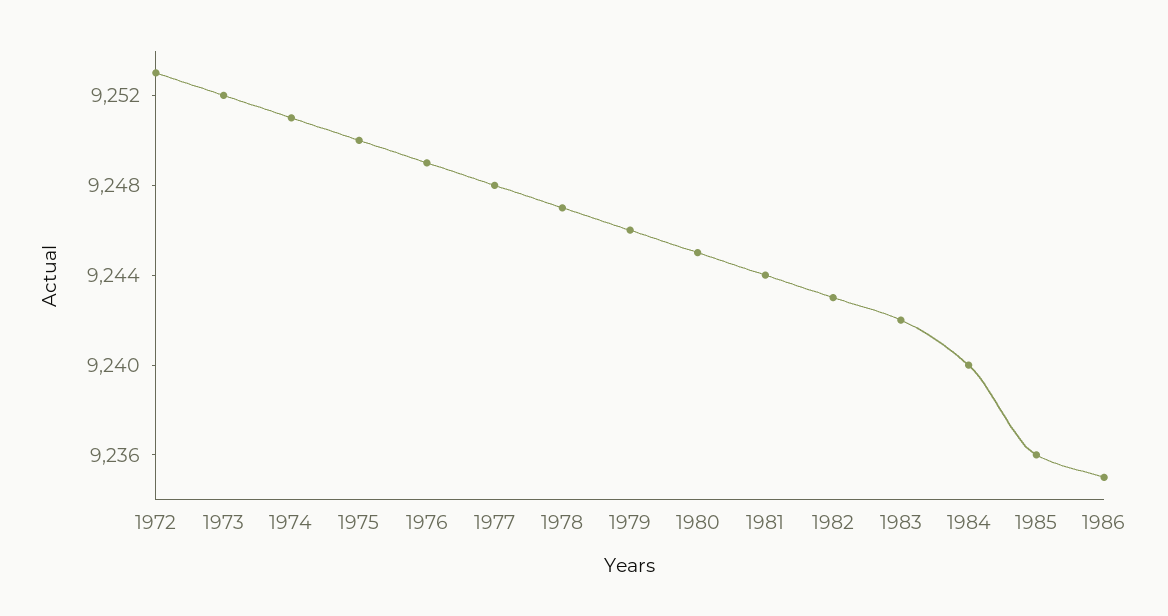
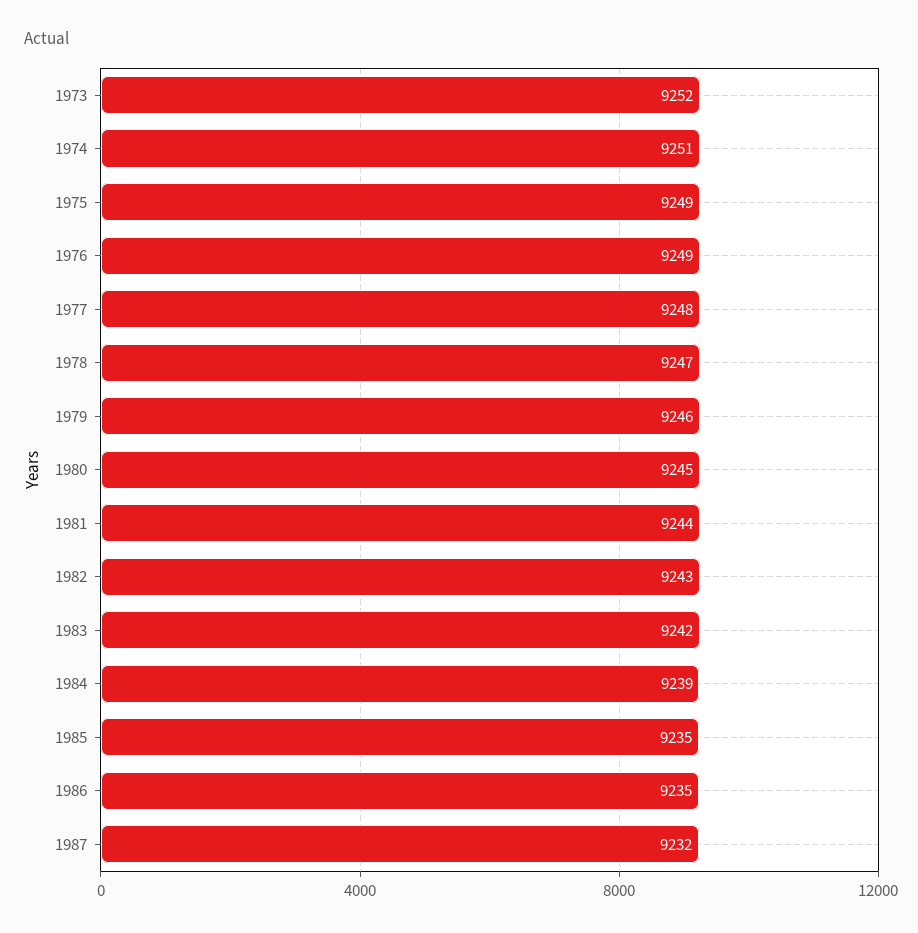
1972: 9253 -> none
1975: 9250 -> 9249
1984: 9240 -> 9239
1985: 9236 -> 9235
1987: none -> 9232

